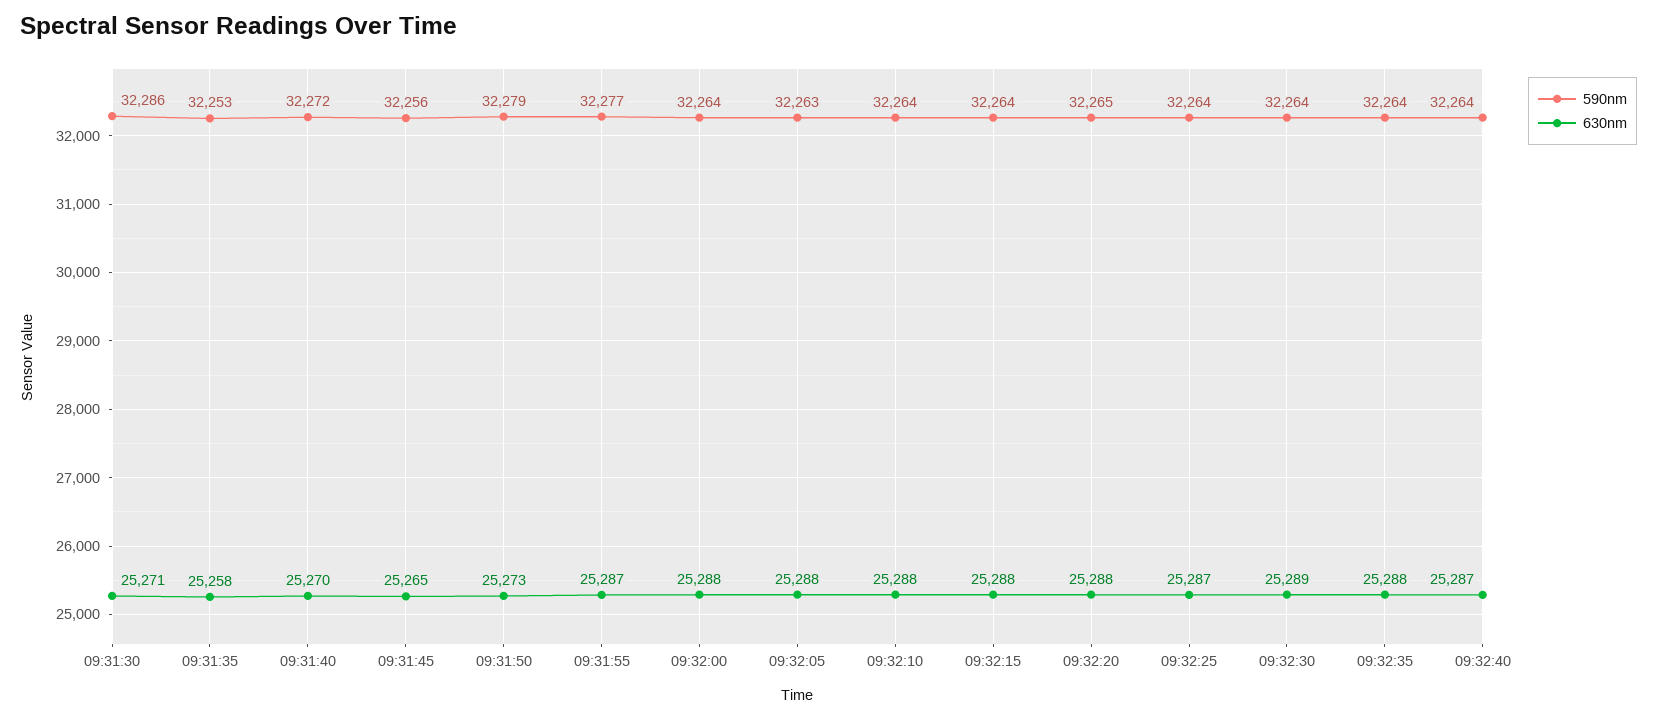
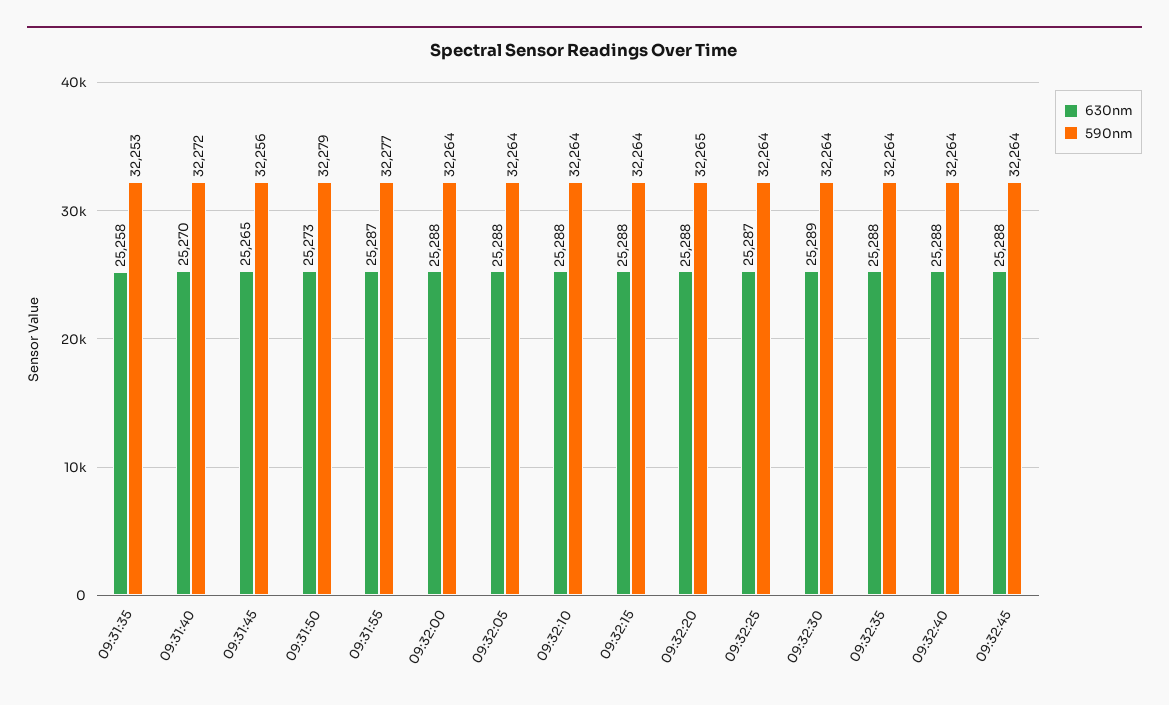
590nm, 09:31:30: 32286 -> none
630nm, 09:31:30: 25271 -> none
590nm, 09:32:05: 32263 -> 32264
630nm, 09:32:40: 25287 -> 25288
630nm, 09:32:45: none -> 25288
590nm, 09:32:45: none -> 32264

